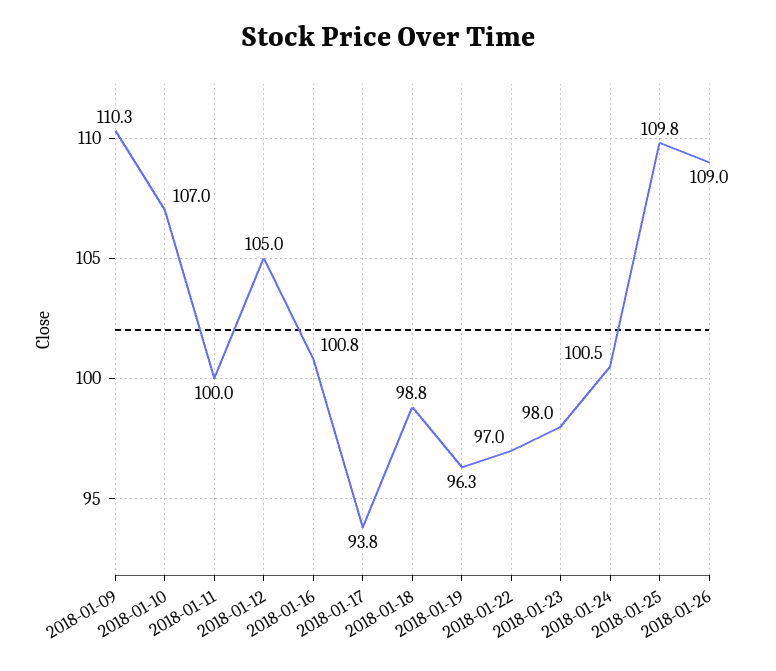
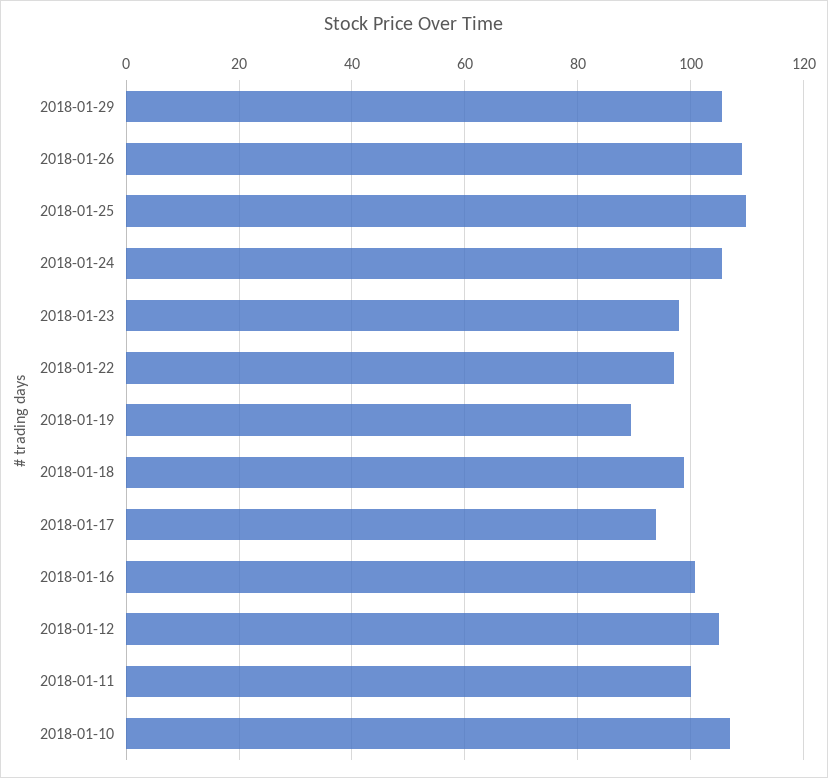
2018-01-09: 110.3 -> none
2018-01-19: 96.3 -> 90
2018-01-24: 100.5 -> 106
2018-01-29: none -> 106

